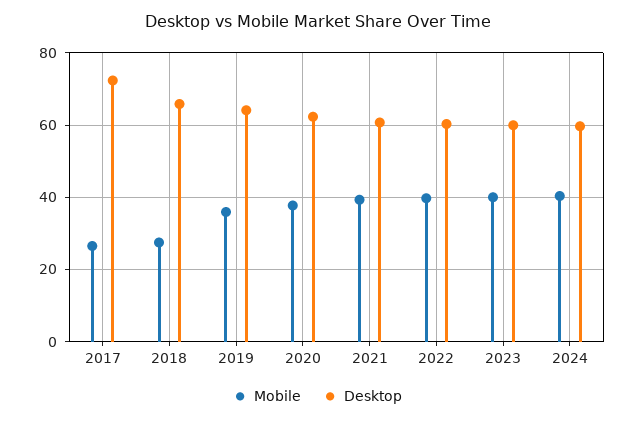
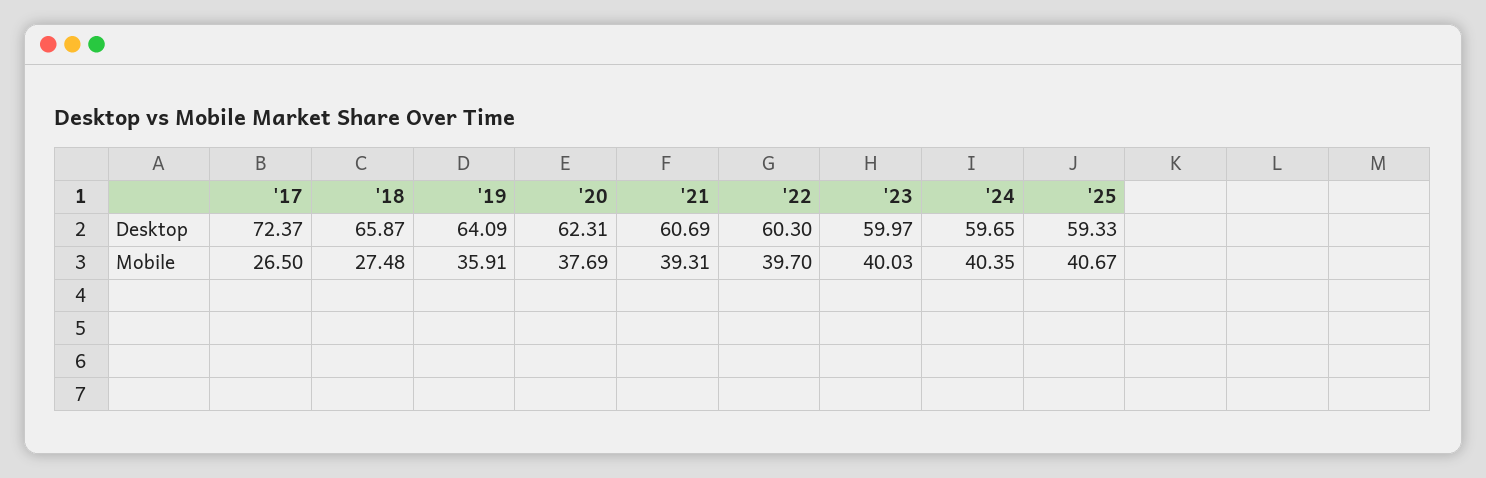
Desktop, '25: none -> 59.33
Mobile, '25: none -> 40.67

